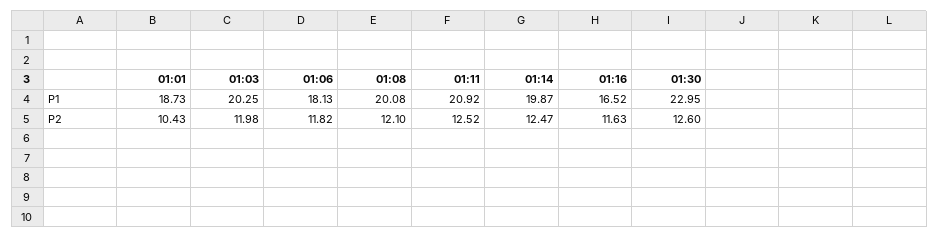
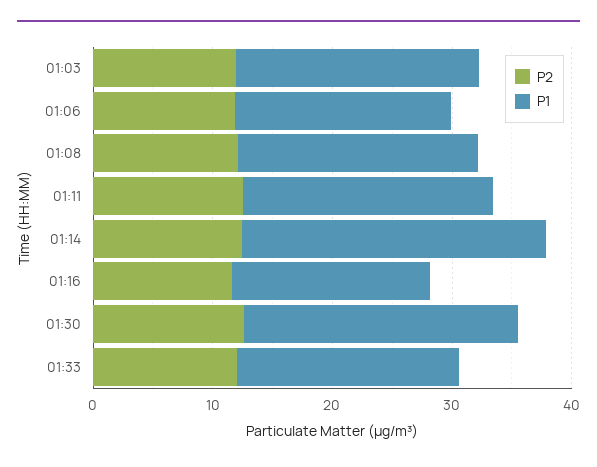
P1, 01:01: 18.73 -> none
P1, 01:14: 19.87 -> 26
P2, 01:01: 10.43 -> none
P2, 01:33: none -> 12
P1, 01:33: none -> 18

